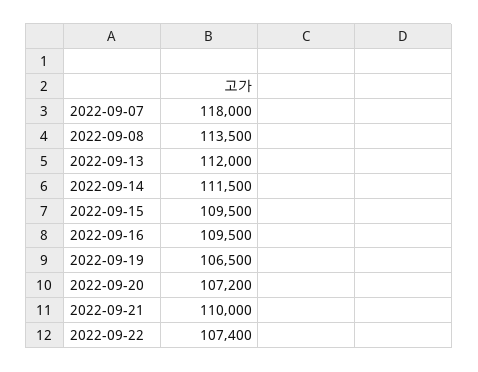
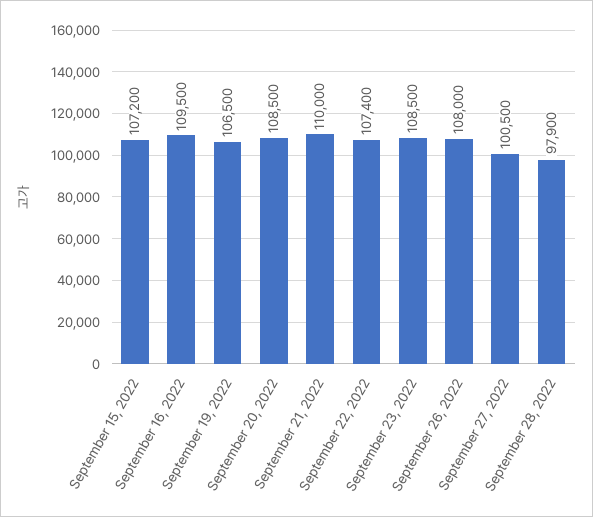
2022-09-07: 118000 -> none
2022-09-08: 113500 -> none
2022-09-13: 112000 -> none
2022-09-14: 111500 -> none
2022-09-15: 109500 -> 107200
2022-09-20: 107200 -> 108500
September 23, 2022: none -> 108500
September 26, 2022: none -> 108000
September 27, 2022: none -> 100500
September 28, 2022: none -> 97900

